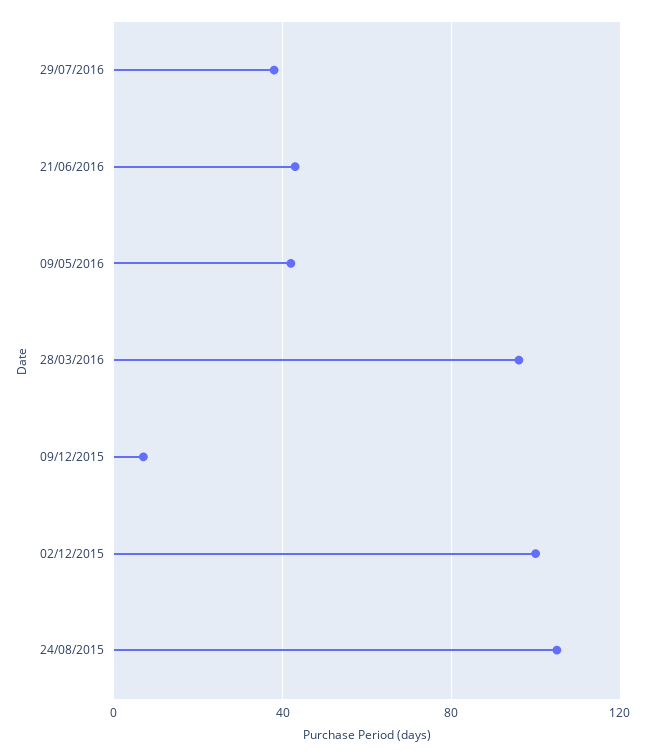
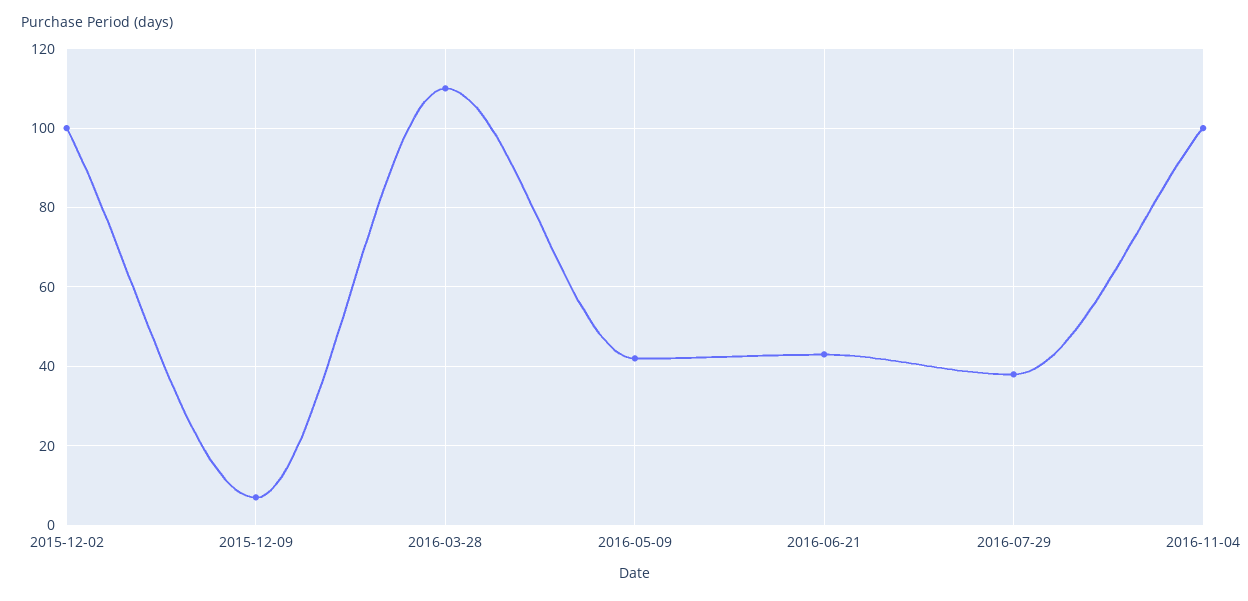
28/03/2016: 95 -> 110
24/08/2015: 105 -> none
2016-11-04: none -> 100

